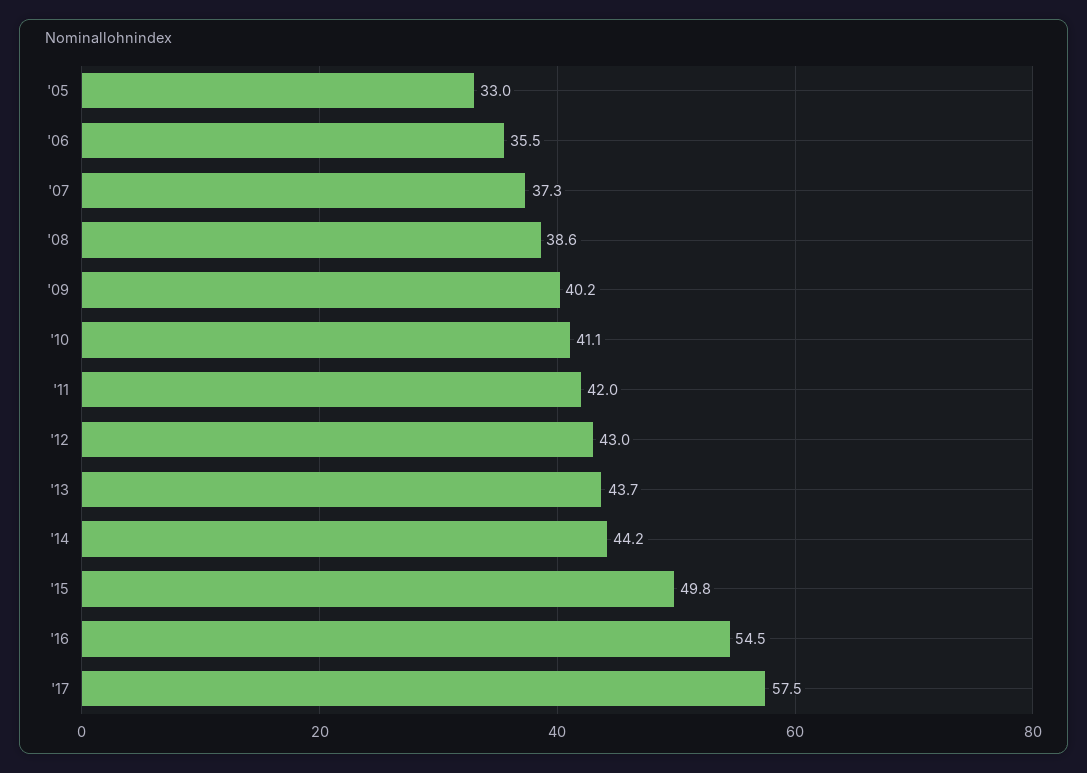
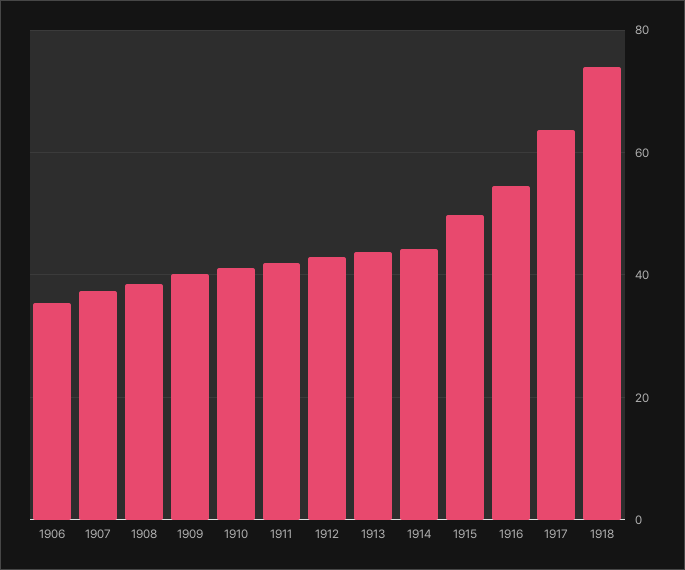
'05: 33 -> none
'17: 57.5 -> 64
1918: none -> 74

